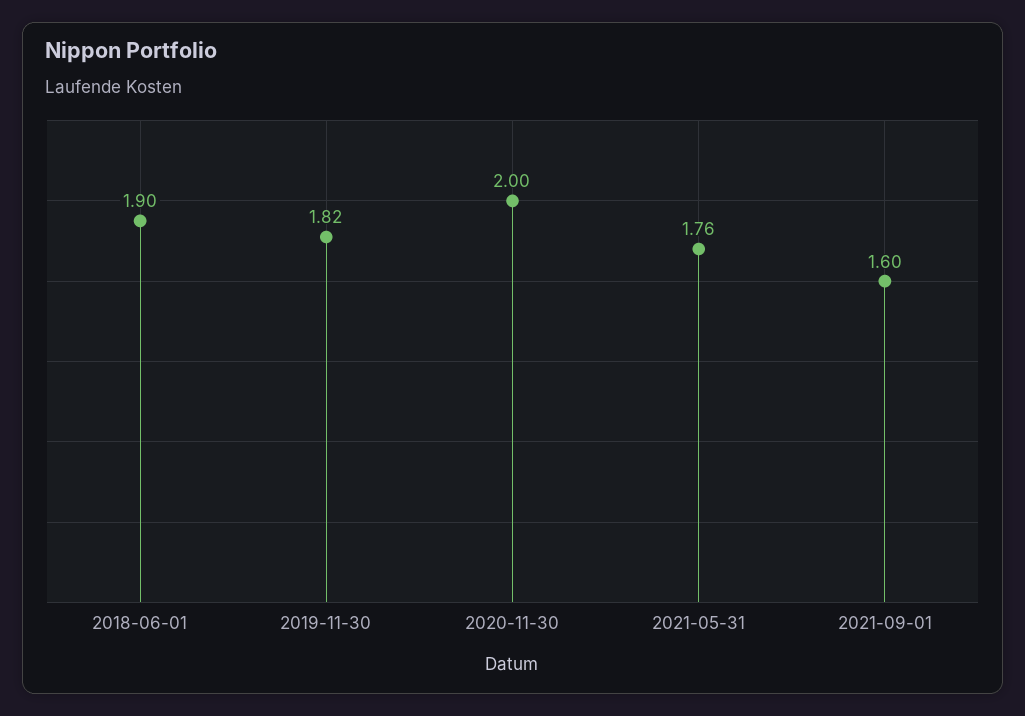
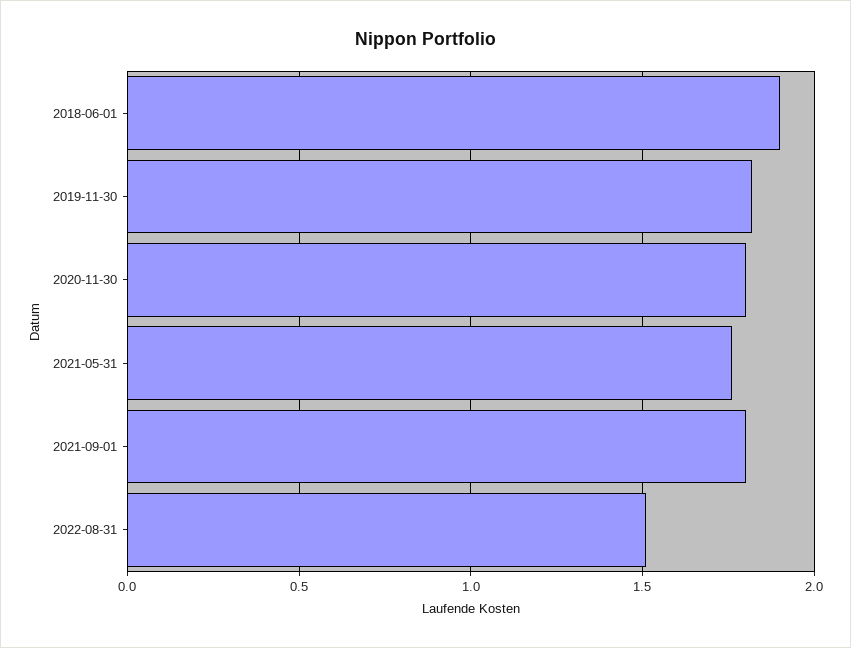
2020-11-30: 2 -> 1.8
2021-09-01: 1.6 -> 1.8
2022-08-31: none -> 1.5

